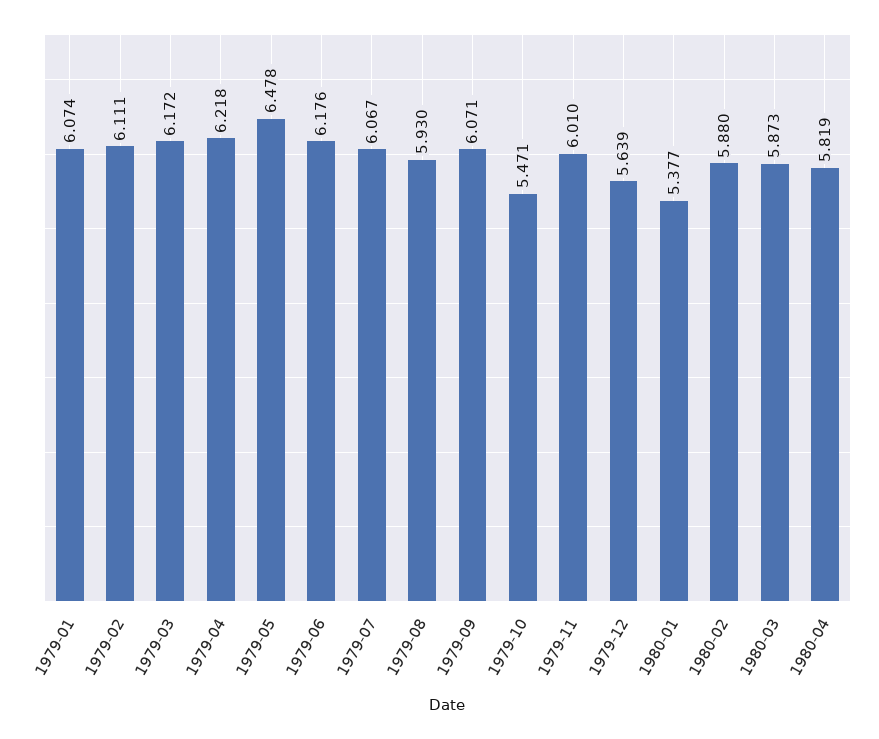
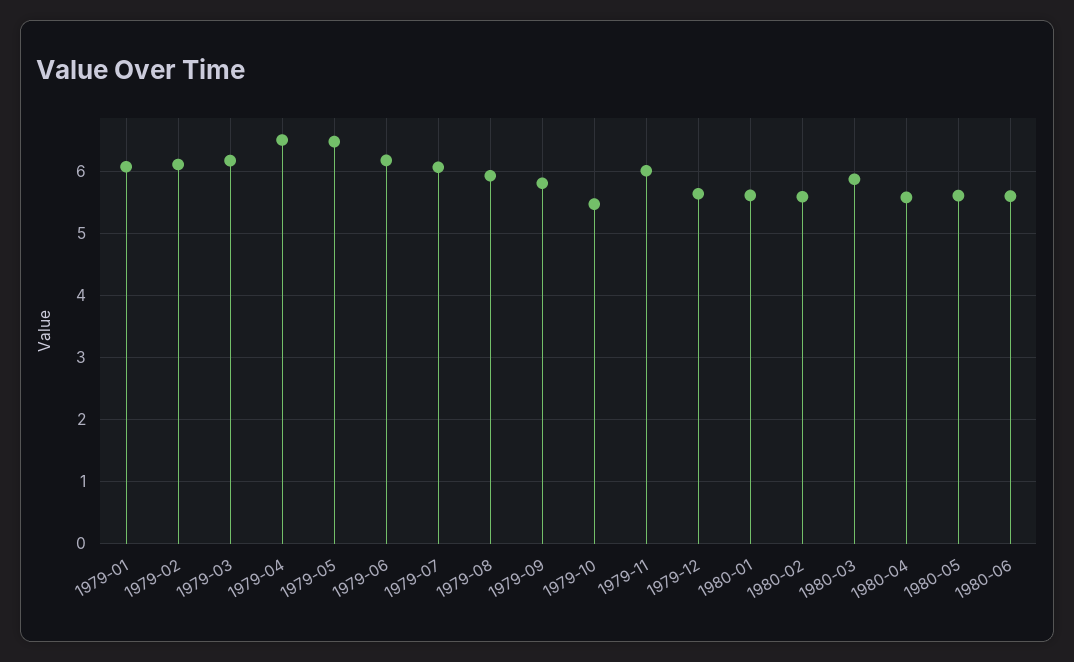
1979-04: 6.218 -> 6.5
1979-09: 6.071 -> 5.8
1980-01: 5.377 -> 5.6
1980-02: 5.88 -> 5.6
1980-04: 5.819 -> 5.6
1980-05: none -> 5.6
1980-06: none -> 5.6

